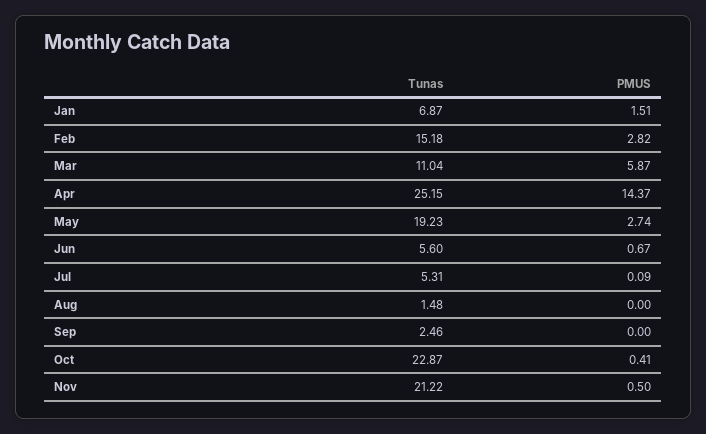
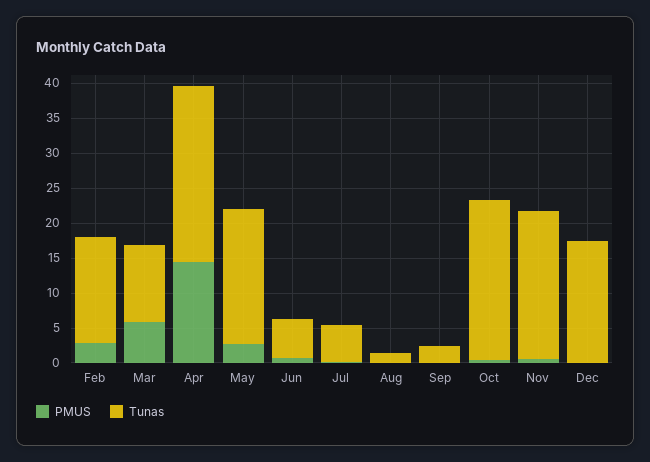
Tunas, Jan: 6.87 -> none
PMUS, Jan: 1.51 -> none
PMUS, Dec: none -> 0
Tunas, Dec: none -> 17.5

